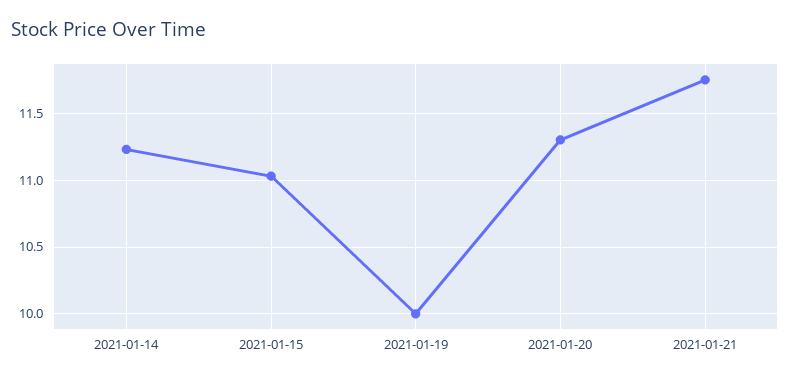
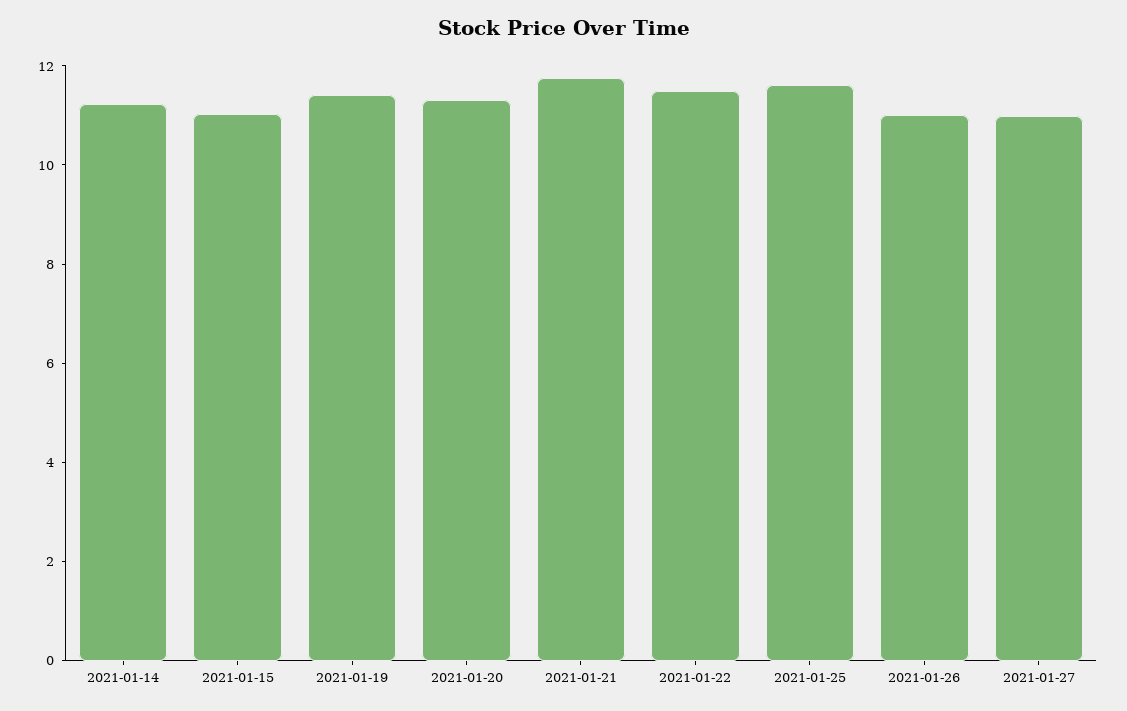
2021-01-19: 10 -> 11.5
2021-01-22: none -> 11.5
2021-01-25: none -> 11.5
2021-01-26: none -> 11
2021-01-27: none -> 11

